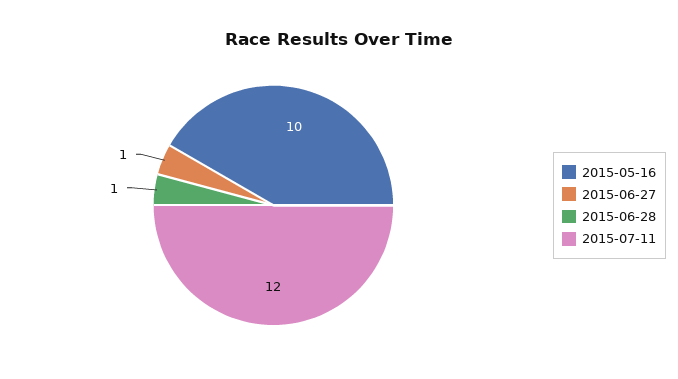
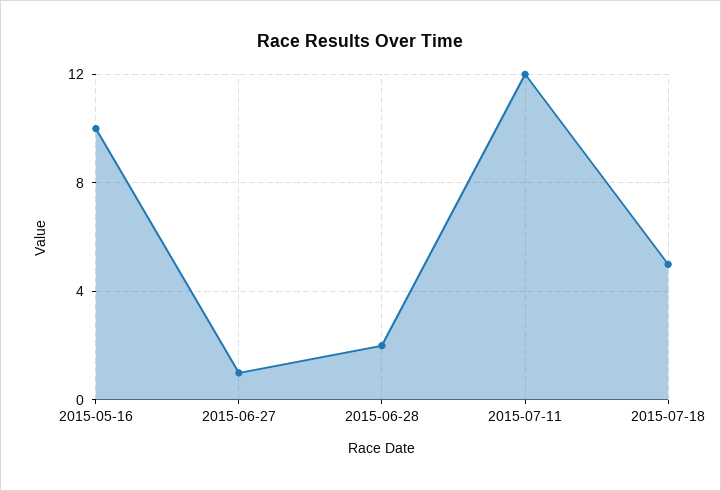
2015-06-28: 1 -> 2
2015-07-18: none -> 5

